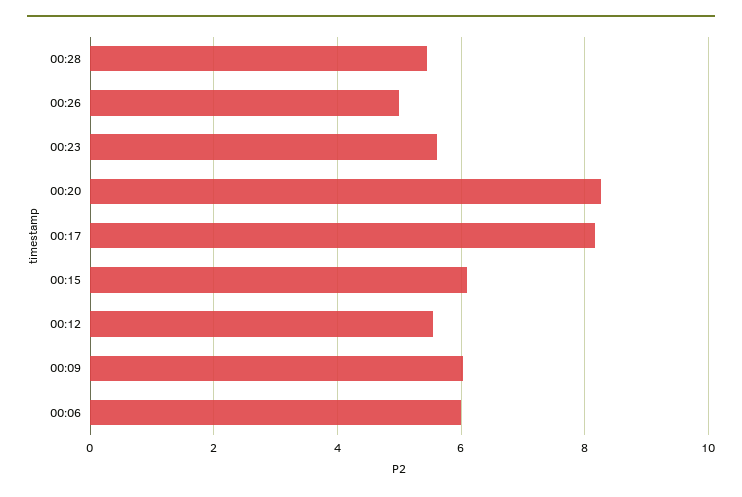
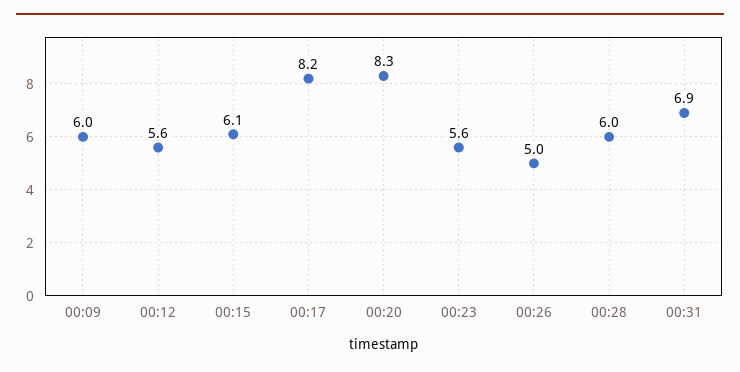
00:28: 5.4 -> 6
00:06: 6 -> none
00:31: none -> 6.9

